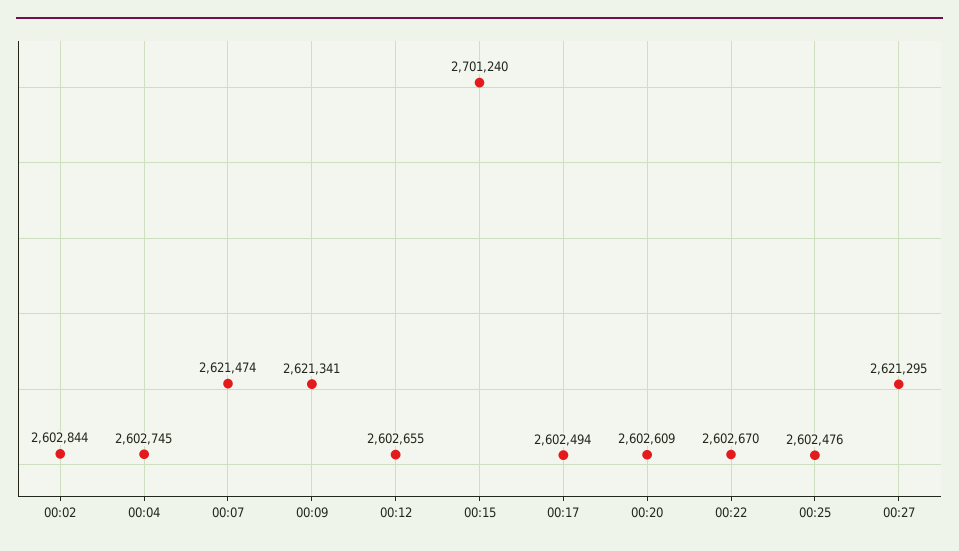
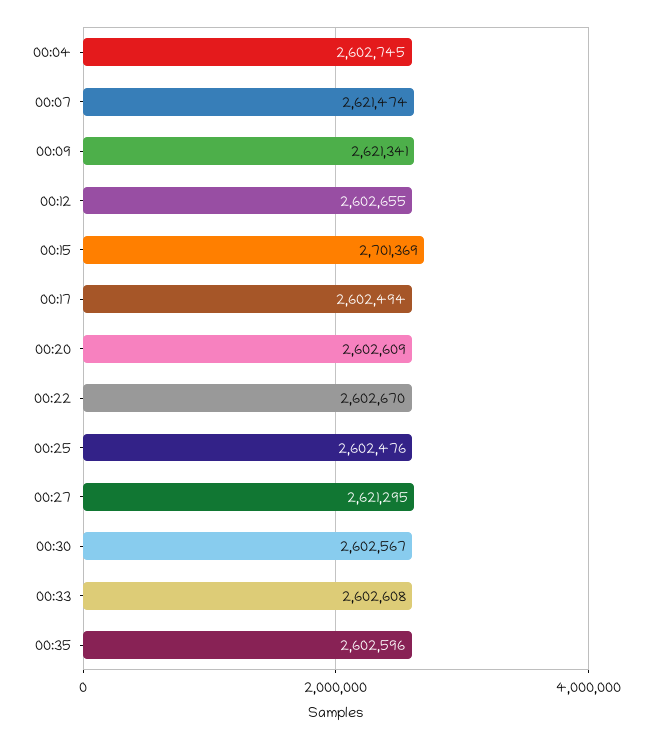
00:02: 2602844 -> none
00:15: 2701240 -> 2701369
00:30: none -> 2602567
00:33: none -> 2602608
00:35: none -> 2602596

